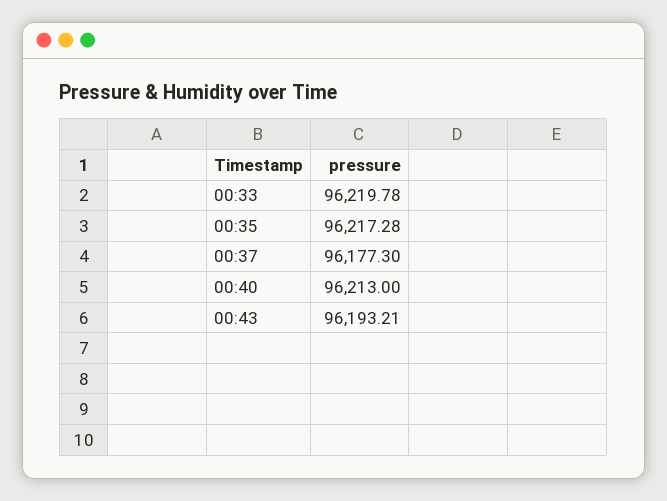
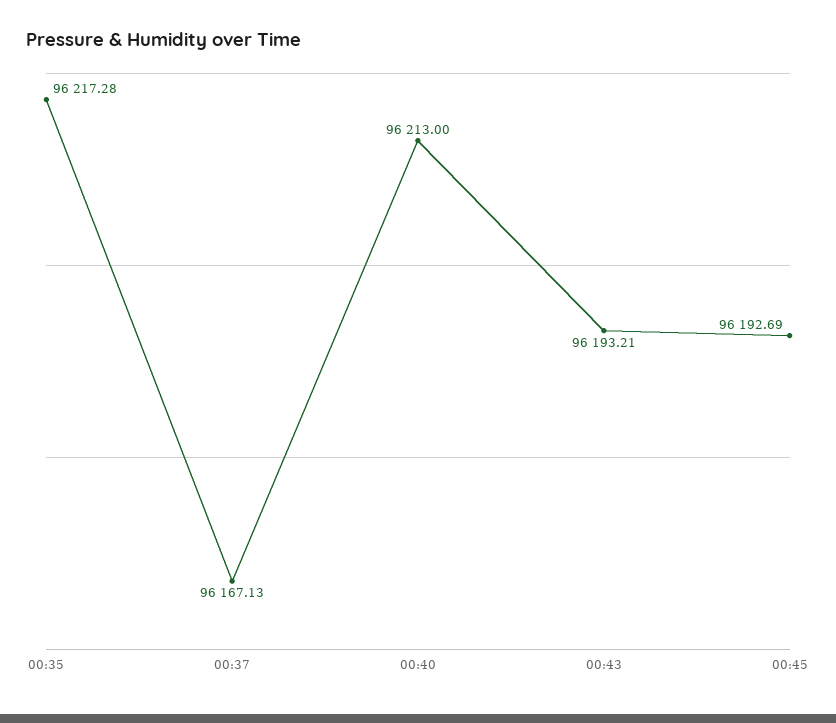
00:33: 96219.78 -> none
00:37: 96177.3 -> 96167.13
00:45: none -> 96192.69

